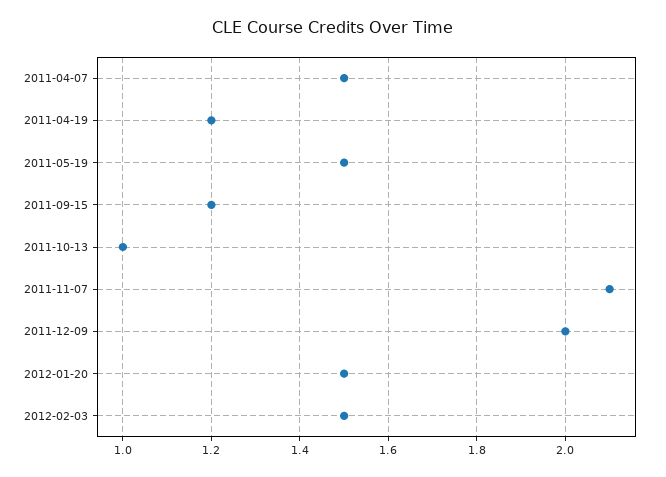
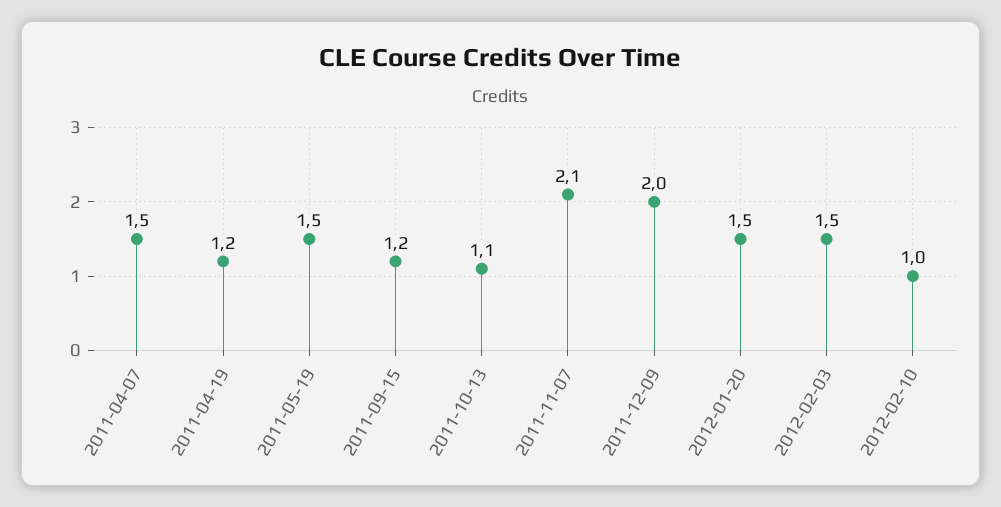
2011-10-13: 1 -> 1.1
2012-02-10: none -> 1

